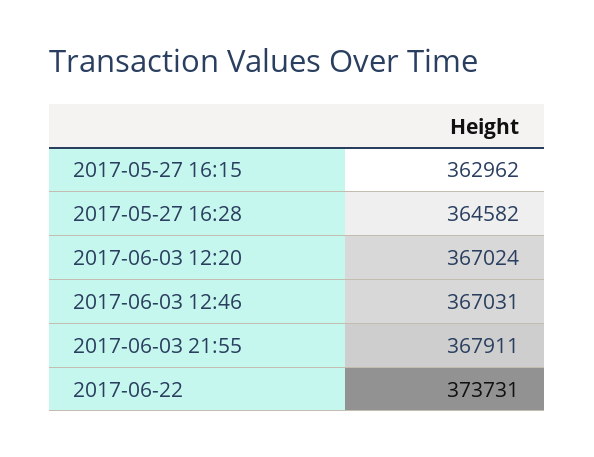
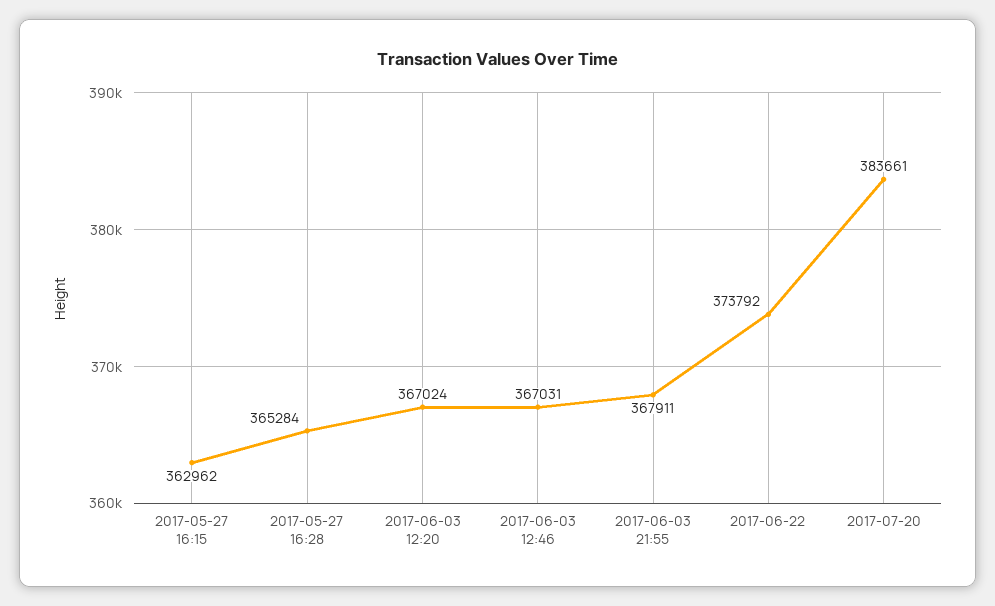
2017-05-27 16:28: 364582 -> 365284
2017-06-22: 373731 -> 373792
2017-07-20: none -> 383661

